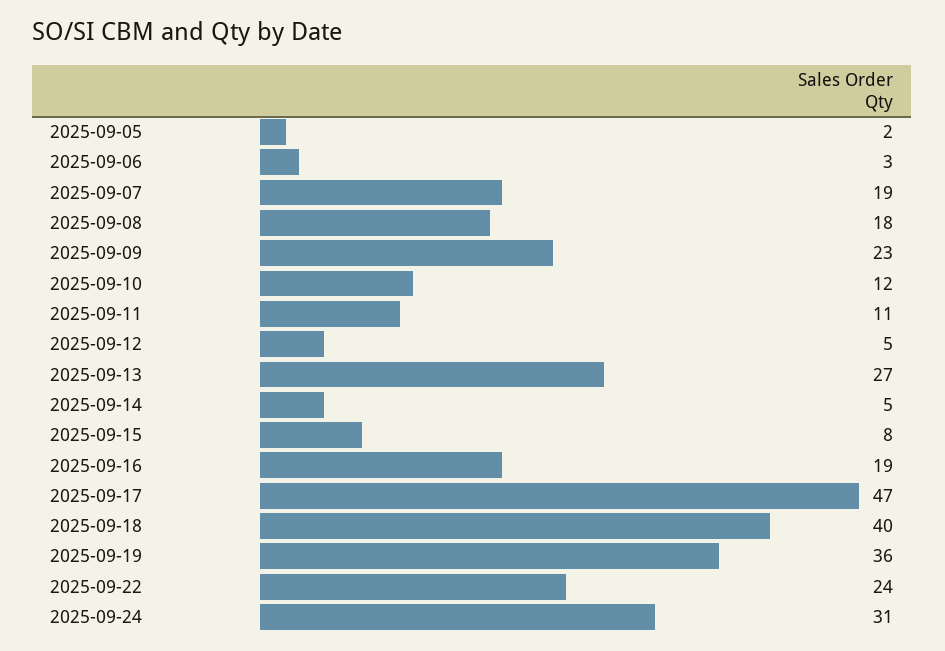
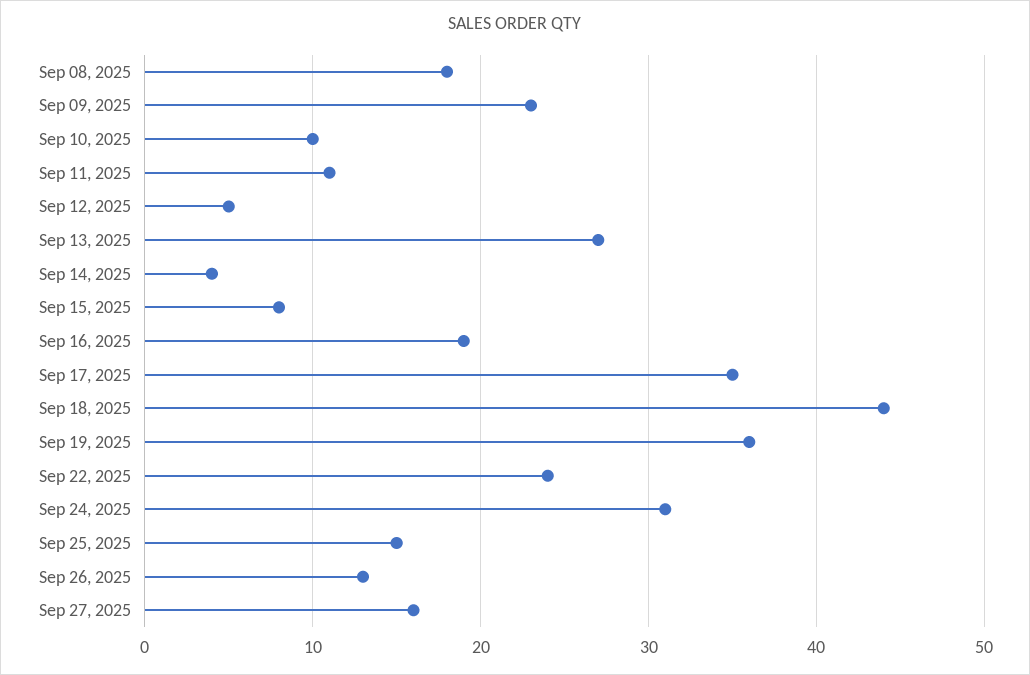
2025-09-05: 2 -> none
2025-09-06: 3 -> none
2025-09-07: 19 -> none
2025-09-10: 12 -> 10
2025-09-14: 5 -> 4
2025-09-17: 47 -> 35
2025-09-18: 40 -> 44
Sep 25, 2025: none -> 15
Sep 26, 2025: none -> 13
Sep 27, 2025: none -> 16

